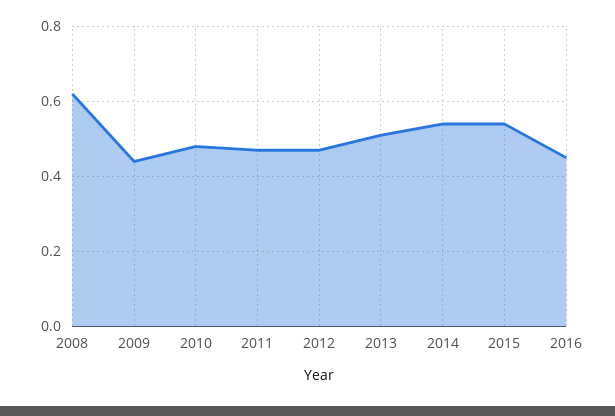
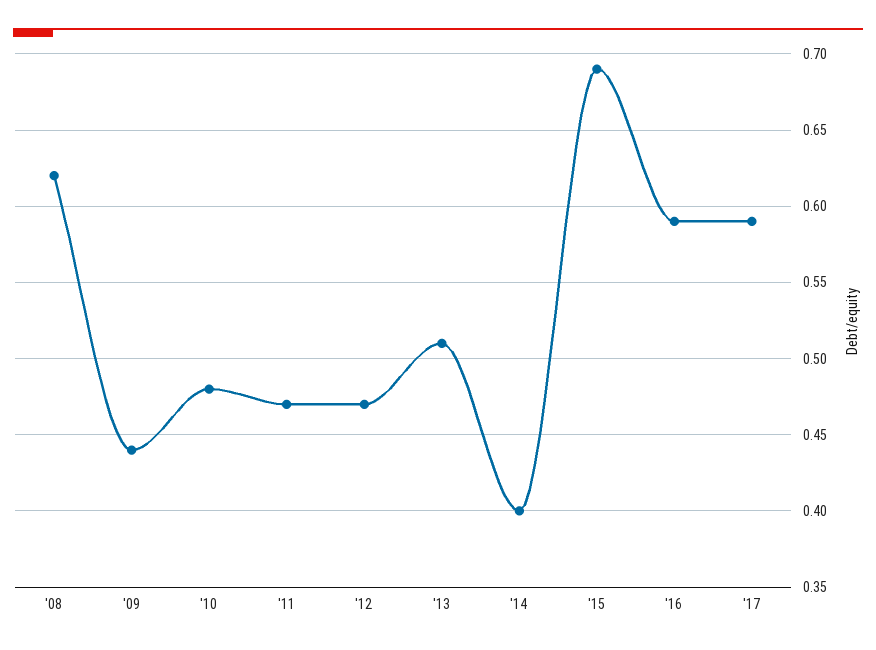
2014: 0.55 -> 0.4
2015: 0.55 -> 0.69
2016: 0.45 -> 0.59
'17: none -> 0.59

